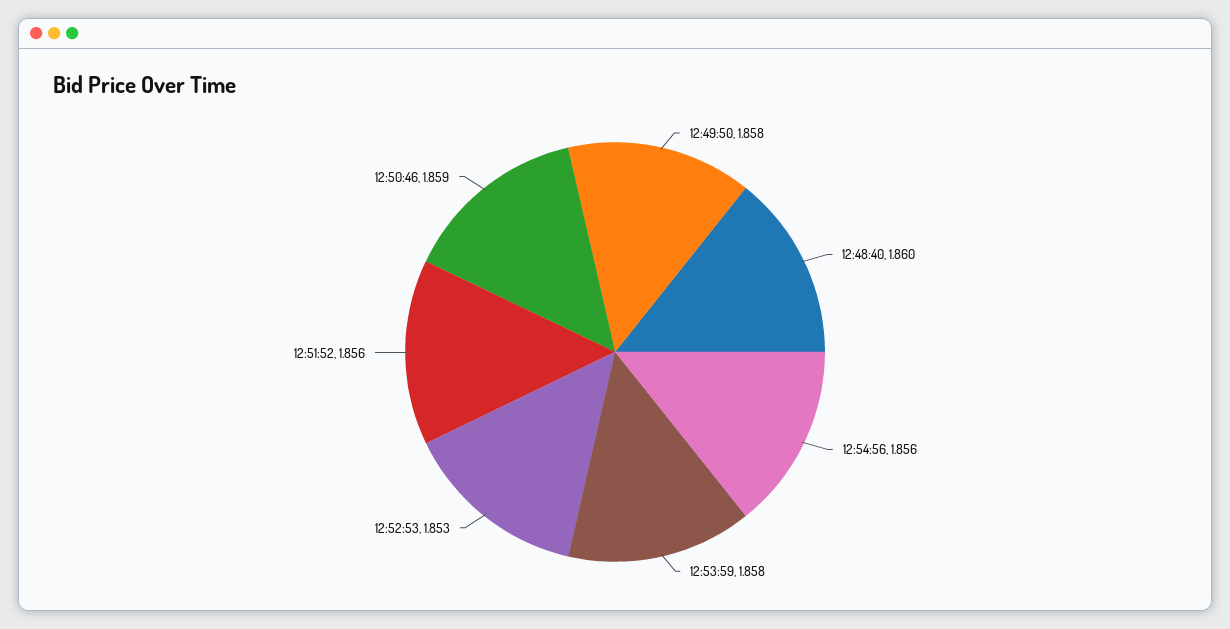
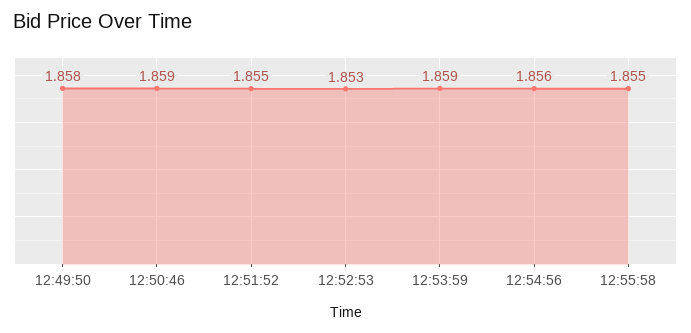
12:48:40: 1.86 -> none
12:53:59: 1.858 -> 1.859
12:51:52: 1.856 -> 1.855
12:55:58: none -> 1.855

